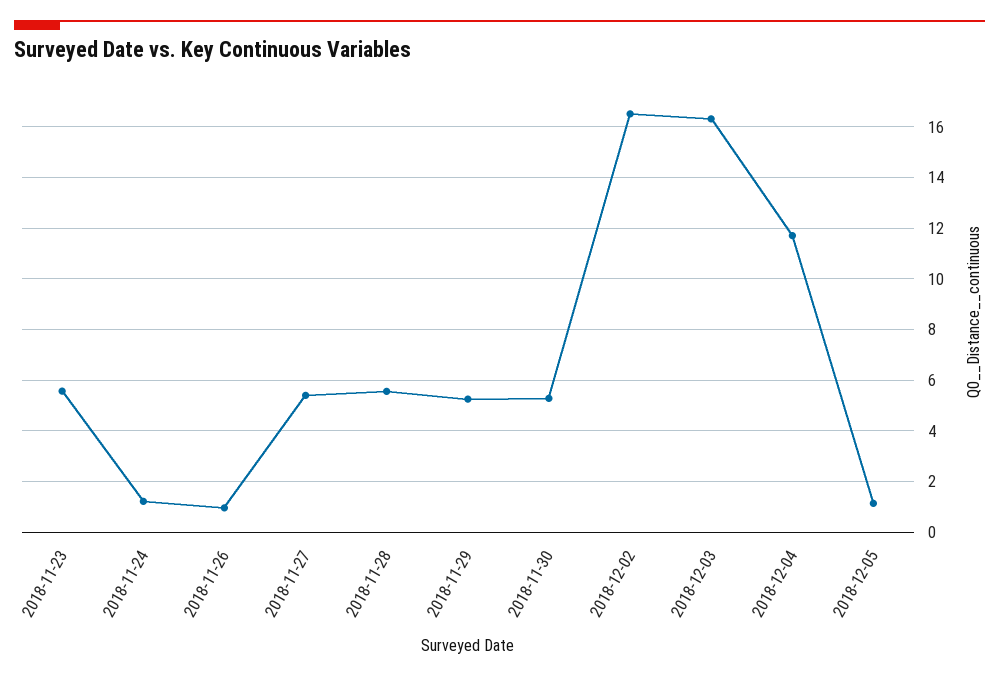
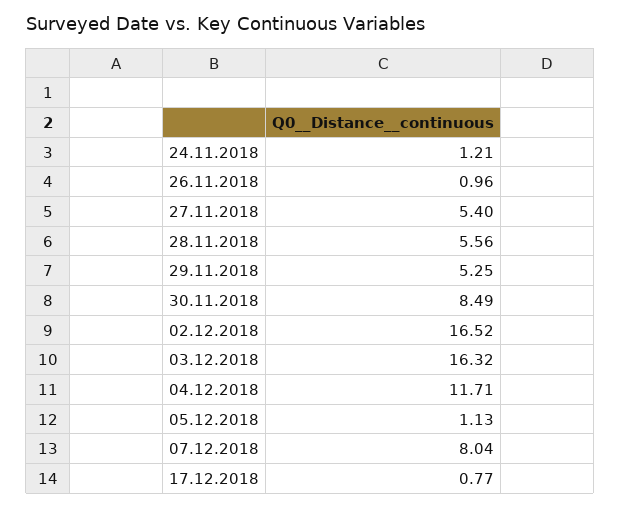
2018-11-23: 5.5 -> none
2018-11-30: 5.25 -> 8.49
07.12.2018: none -> 8.04
17.12.2018: none -> 0.77

